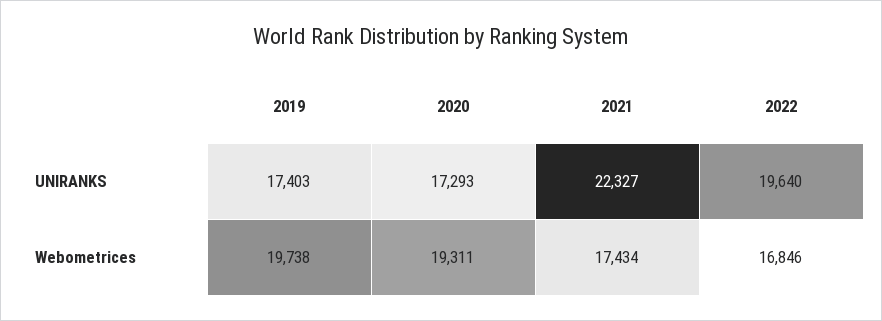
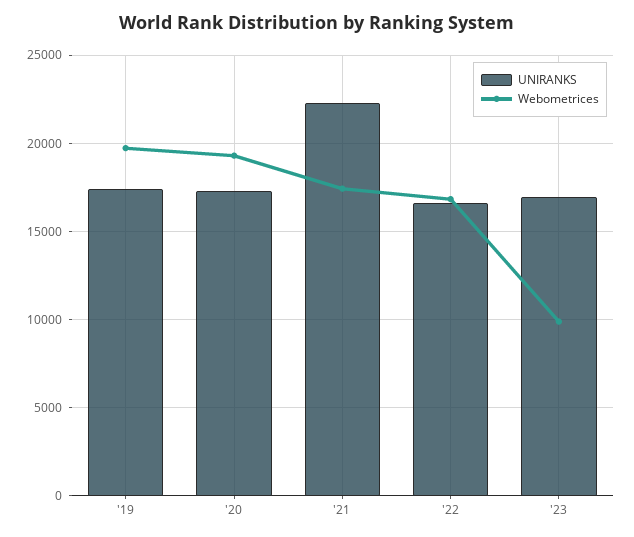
UNIRANKS, 2022: 19640 -> 16500
UNIRANKS, '23: none -> 17000
Webometrices, '23: none -> 10000

